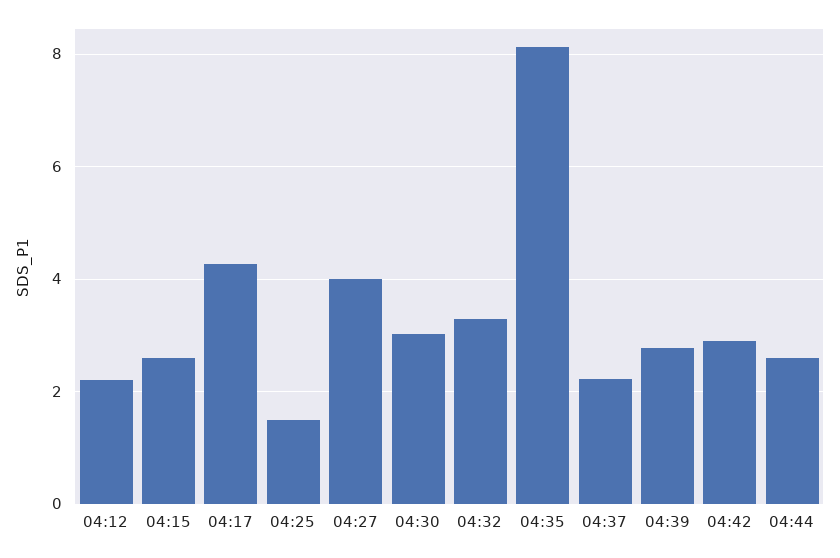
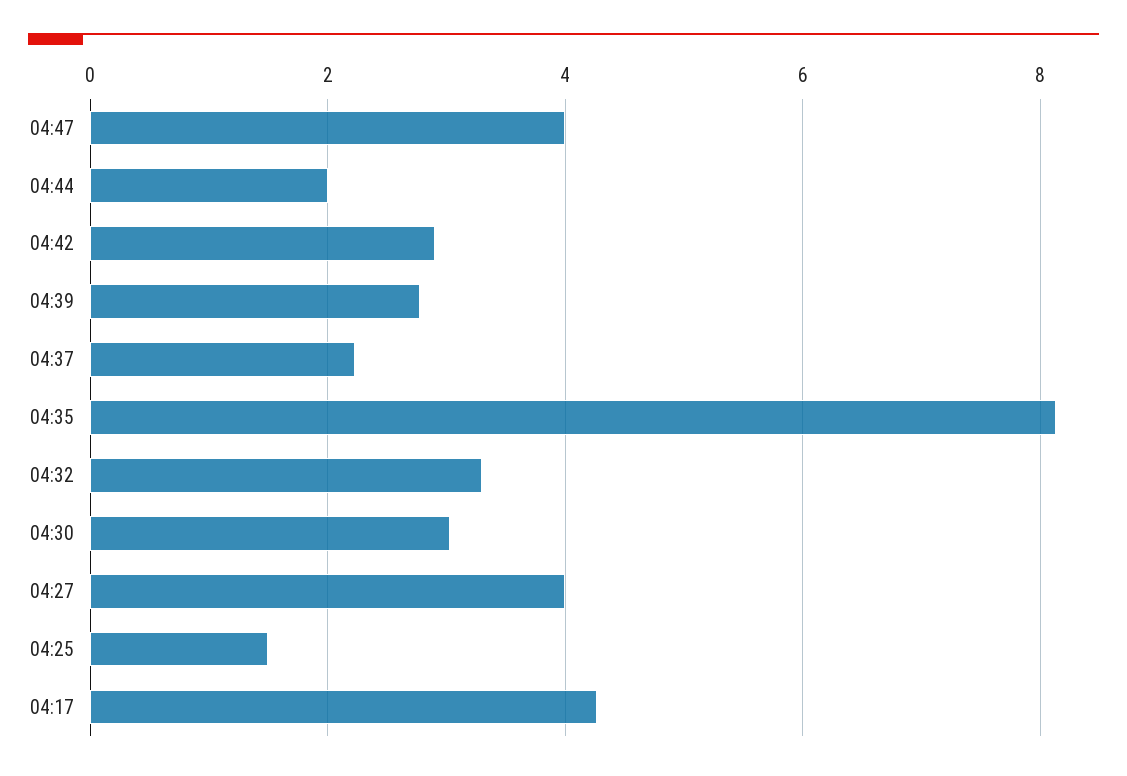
04:12: 2.2 -> none
04:15: 2.6 -> none
04:44: 2.6 -> 2
04:47: none -> 4

